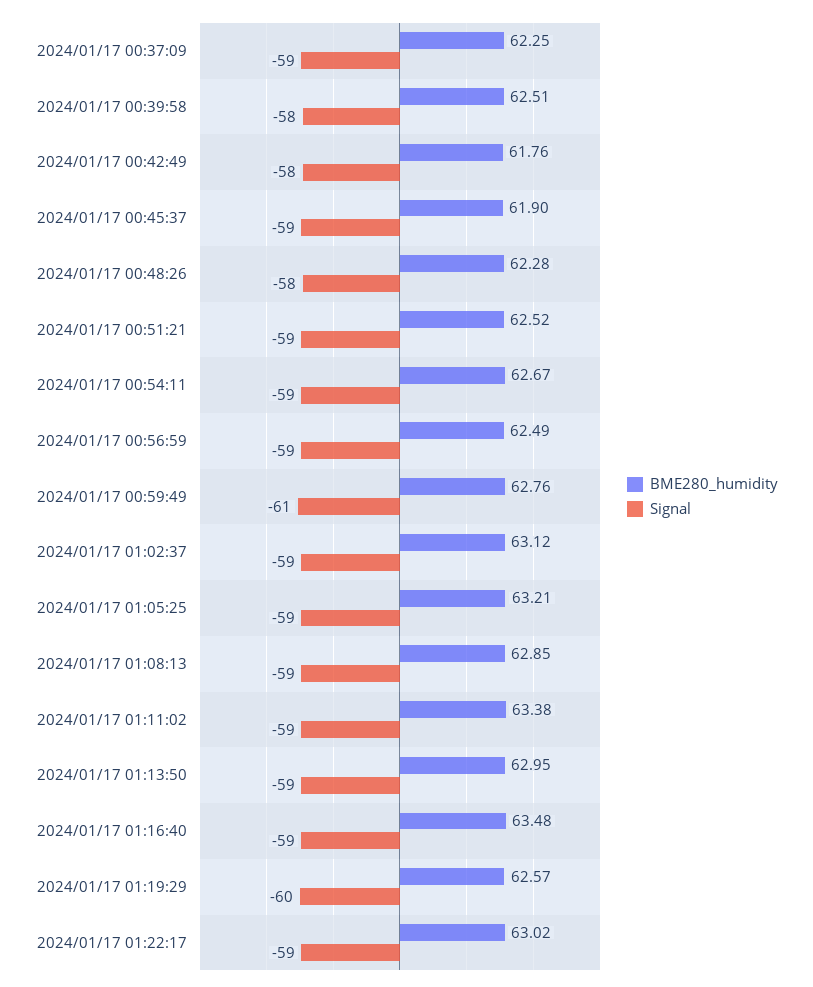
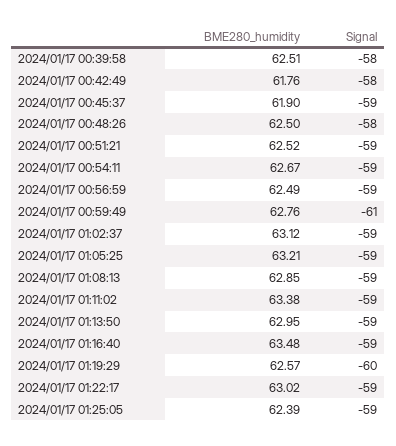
BME280_humidity, 2024/01/17 00:37:09: 62.25 -> none
Signal, 2024/01/17 00:37:09: -59 -> none
BME280_humidity, 2024/01/17 00:48:26: 62.28 -> 62.5
BME280_humidity, 2024/01/17 01:25:05: none -> 62.39
Signal, 2024/01/17 01:25:05: none -> -59

